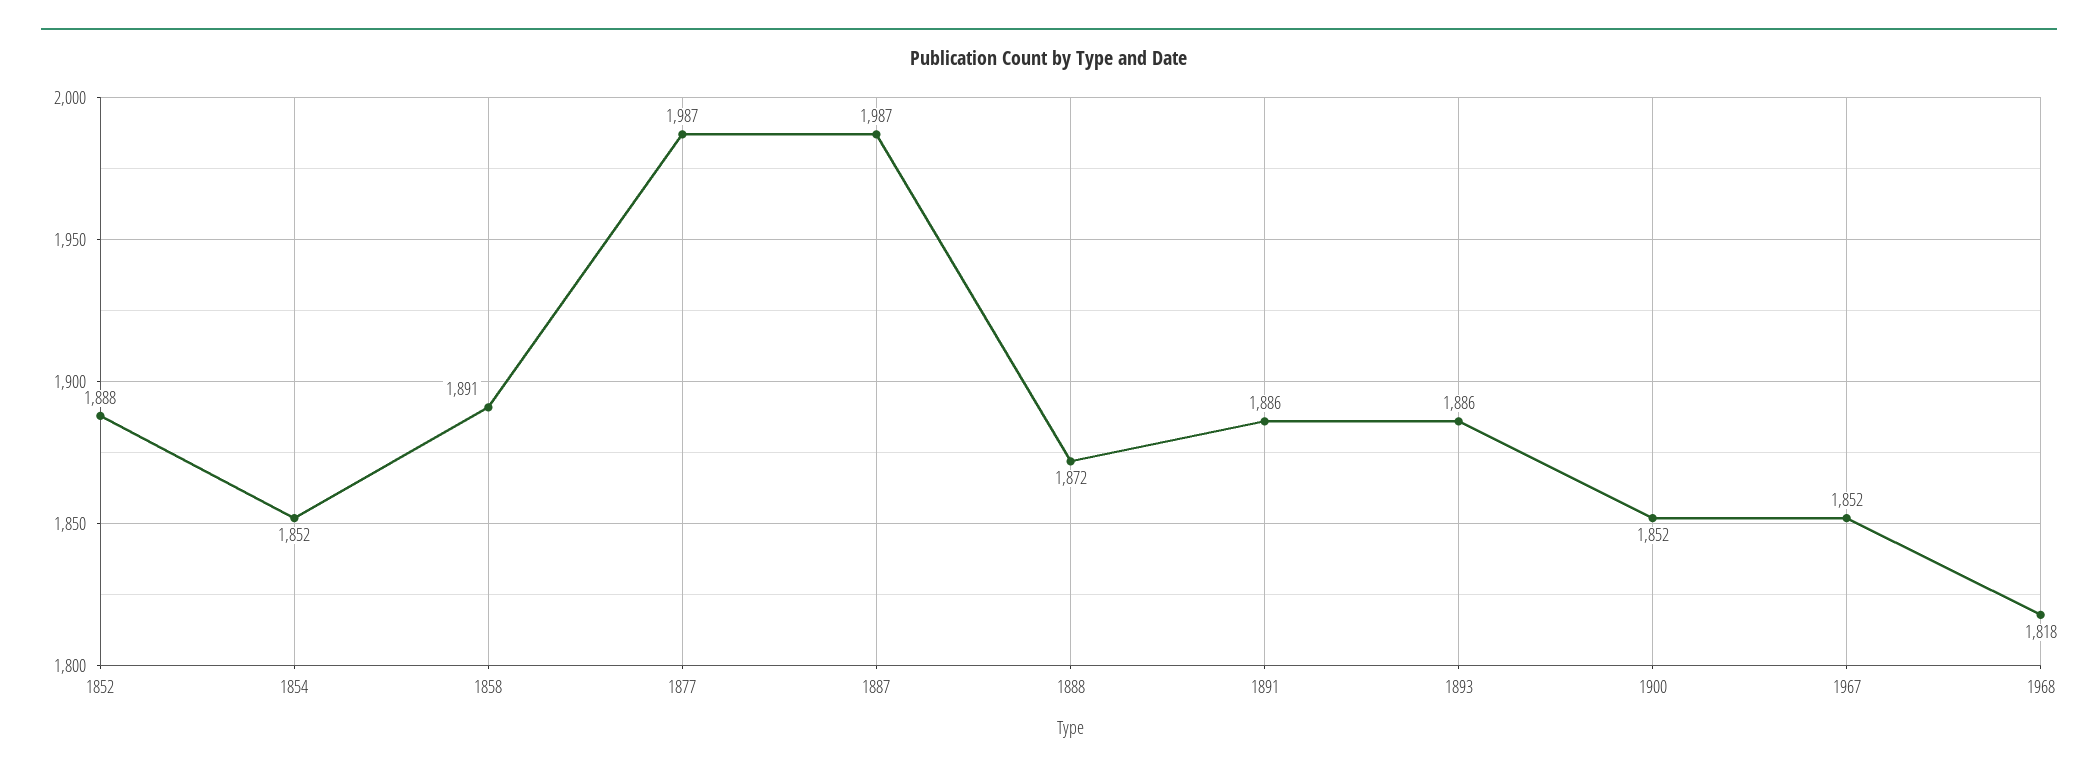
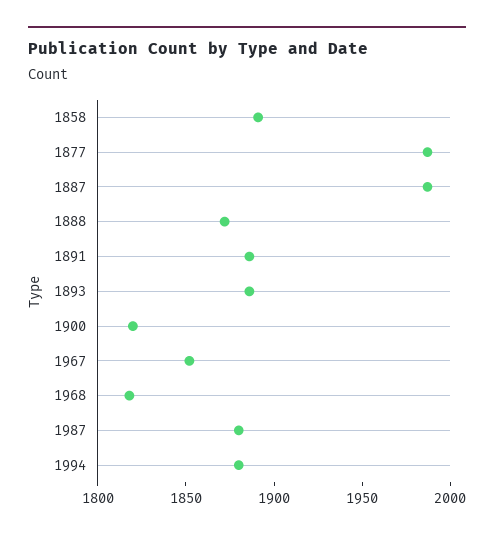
1852: 1888 -> none
1854: 1852 -> none
1900: 1852 -> 1820
1987: none -> 1880
1994: none -> 1880

